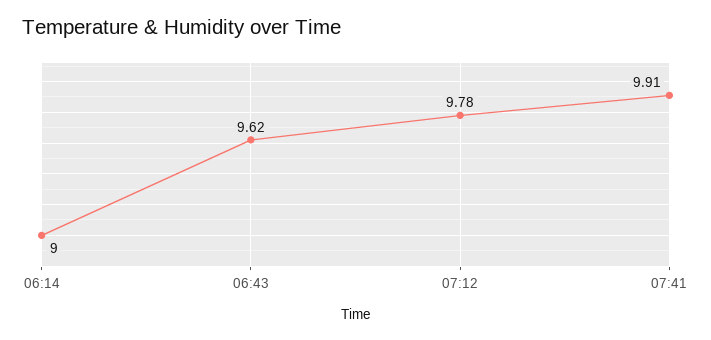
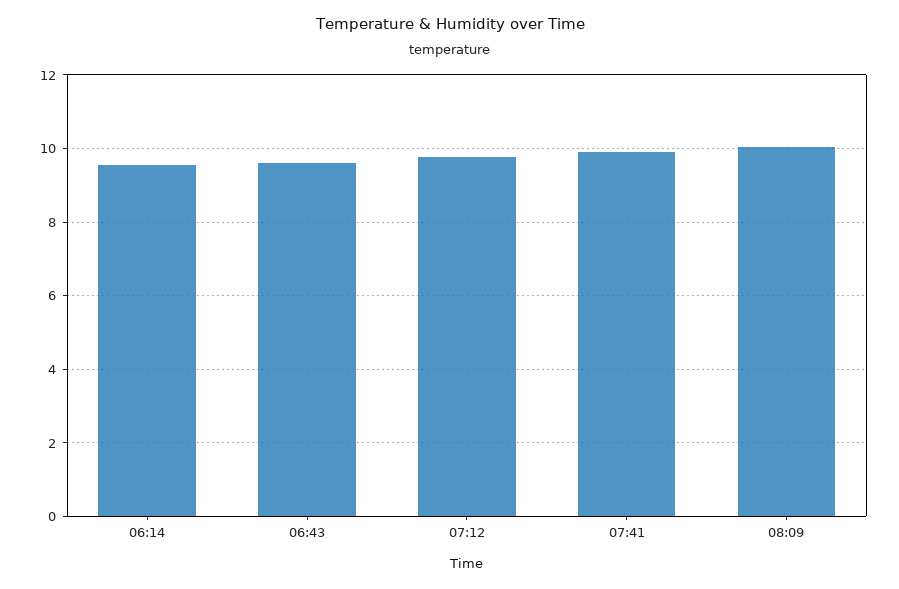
06:14: 9 -> 9.6
08:09: none -> 10

